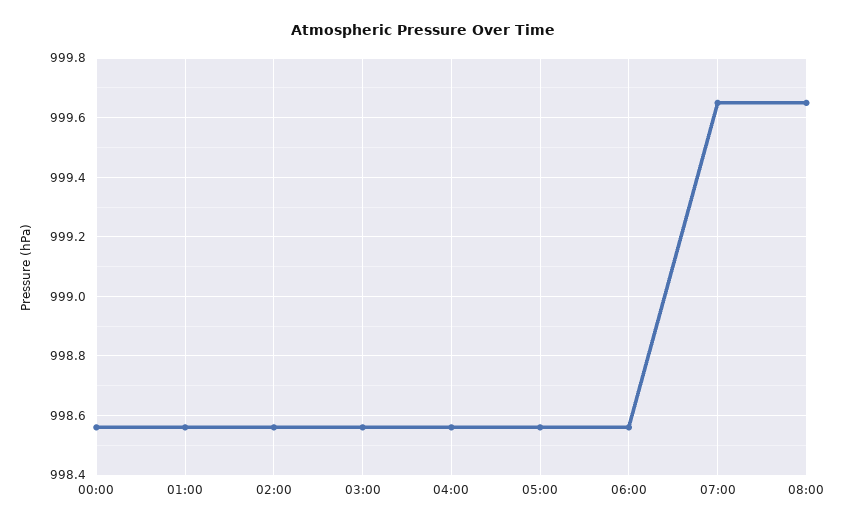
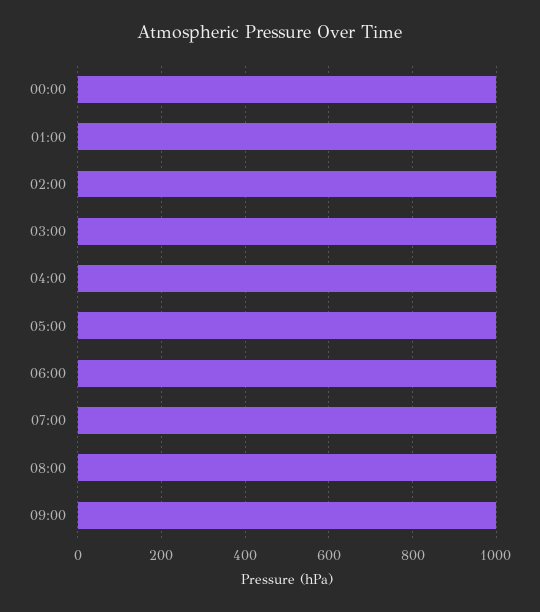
09:00: none -> 1000

